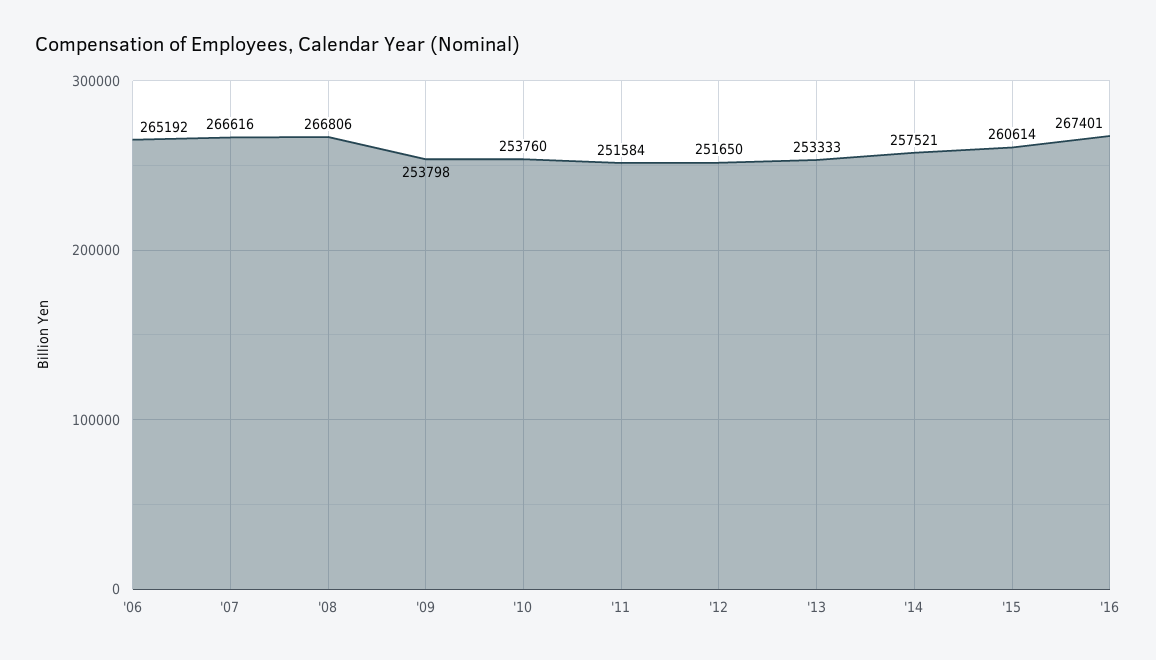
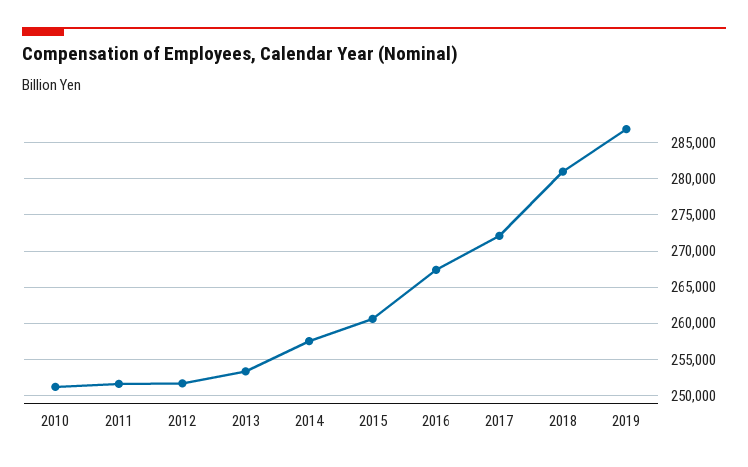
'06: 265192 -> none
'07: 266616 -> none
'08: 266806 -> none
'09: 253798 -> none
'10: 253760 -> 251000
2017: none -> 272000
2018: none -> 281000
2019: none -> 287000

